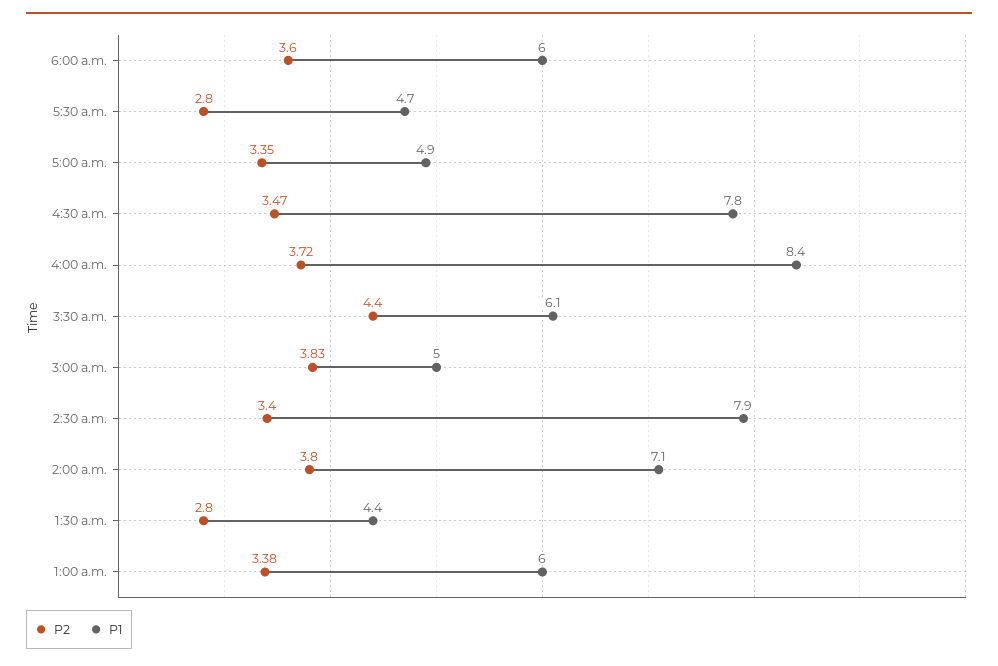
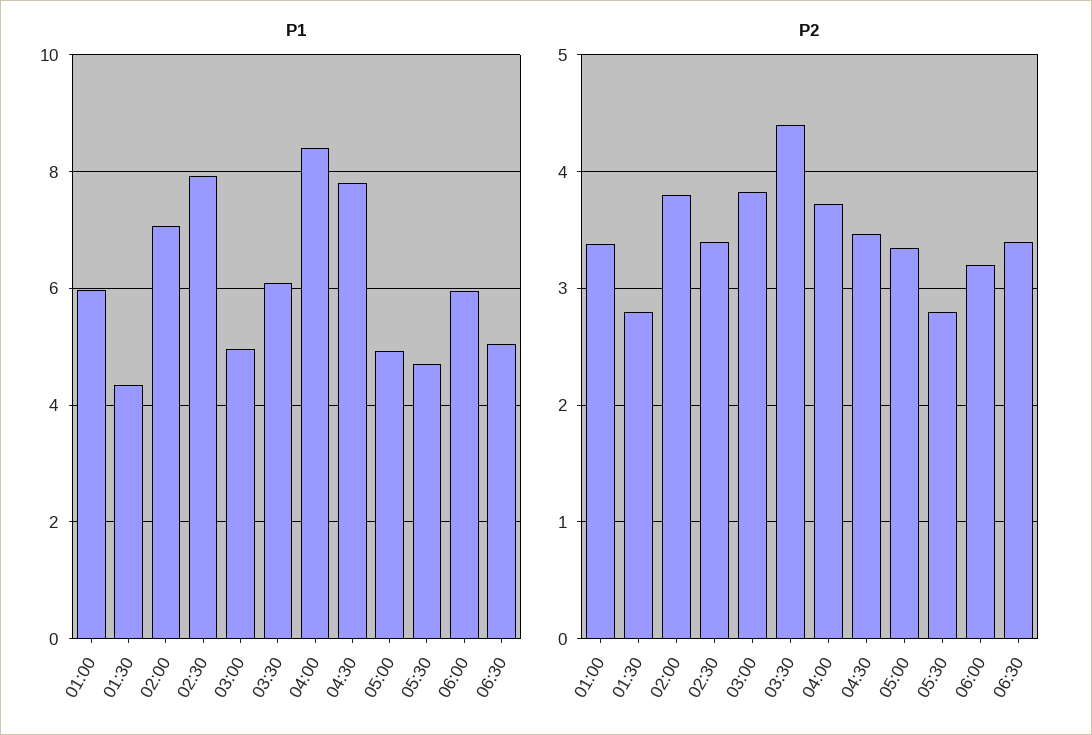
P2, 6:00 a.m.: 3.6 -> 3.2
P1, 06:30: none -> 5
P2, 06:30: none -> 3.4

